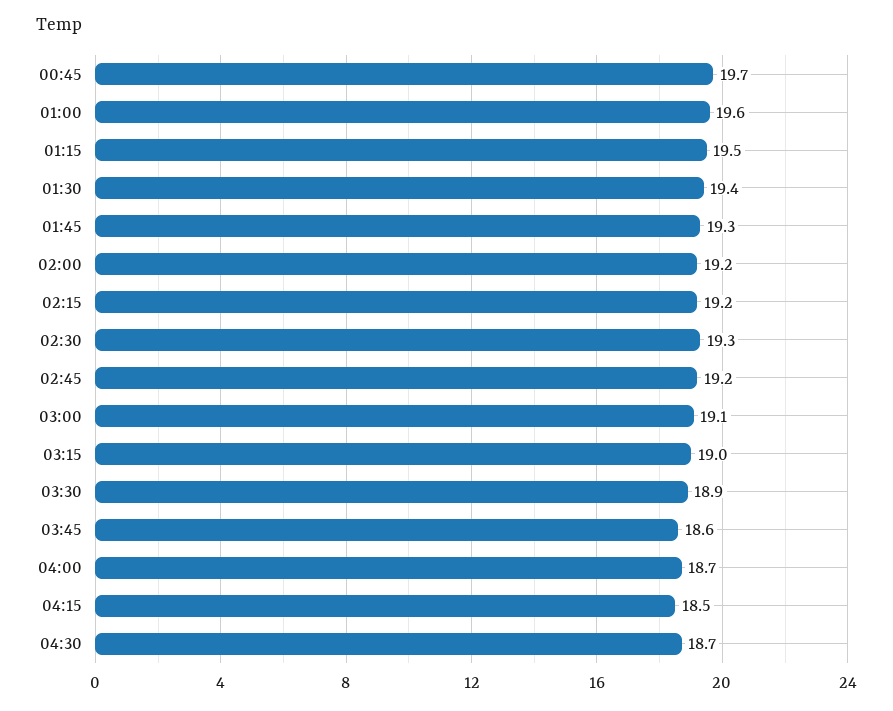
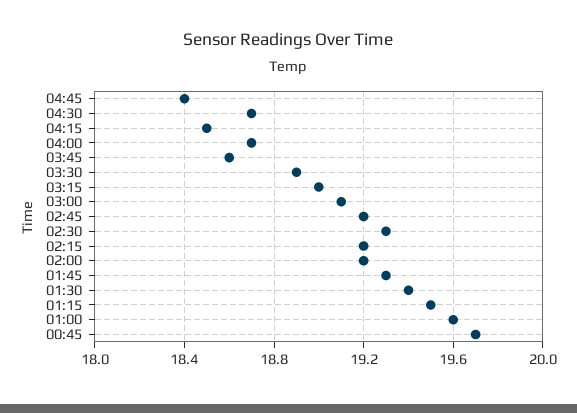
04:45: none -> 18.4

